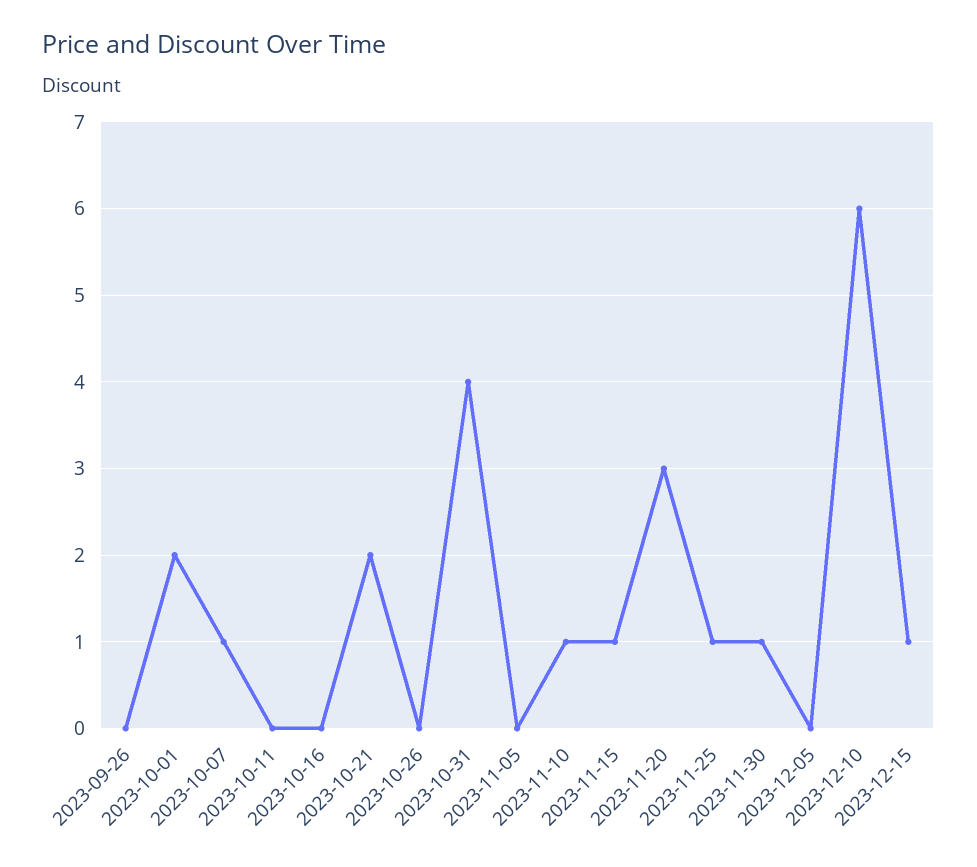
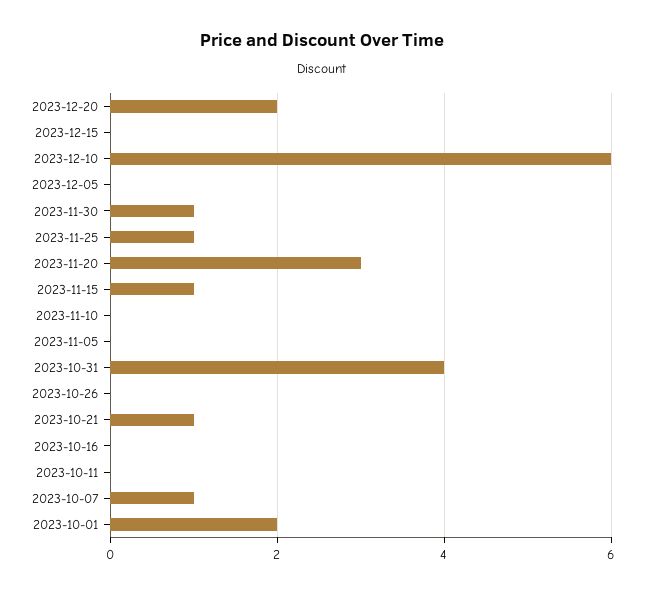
2023-09-26: 0 -> none
2023-10-21: 2 -> 1
2023-11-10: 1 -> 0
2023-12-15: 1 -> 0
2023-12-20: none -> 2

